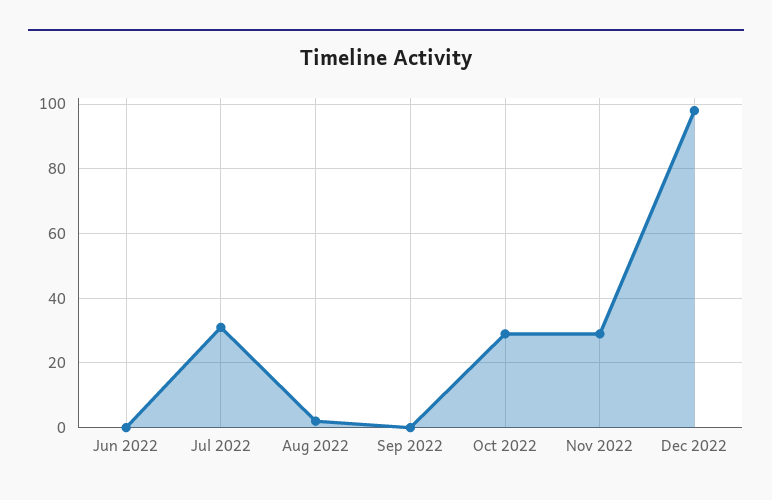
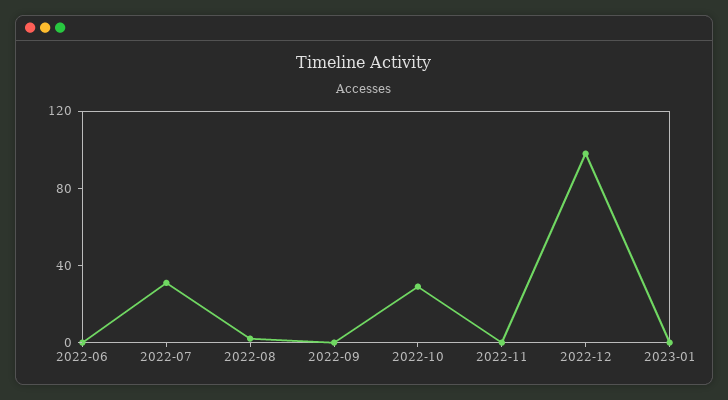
Nov 2022: 30 -> 0
2023-01: none -> 0

